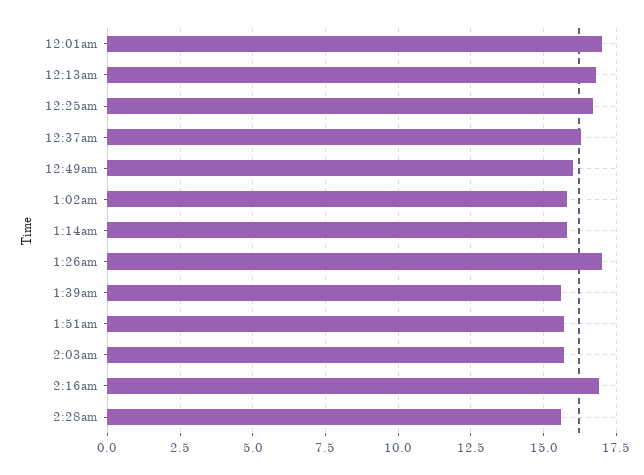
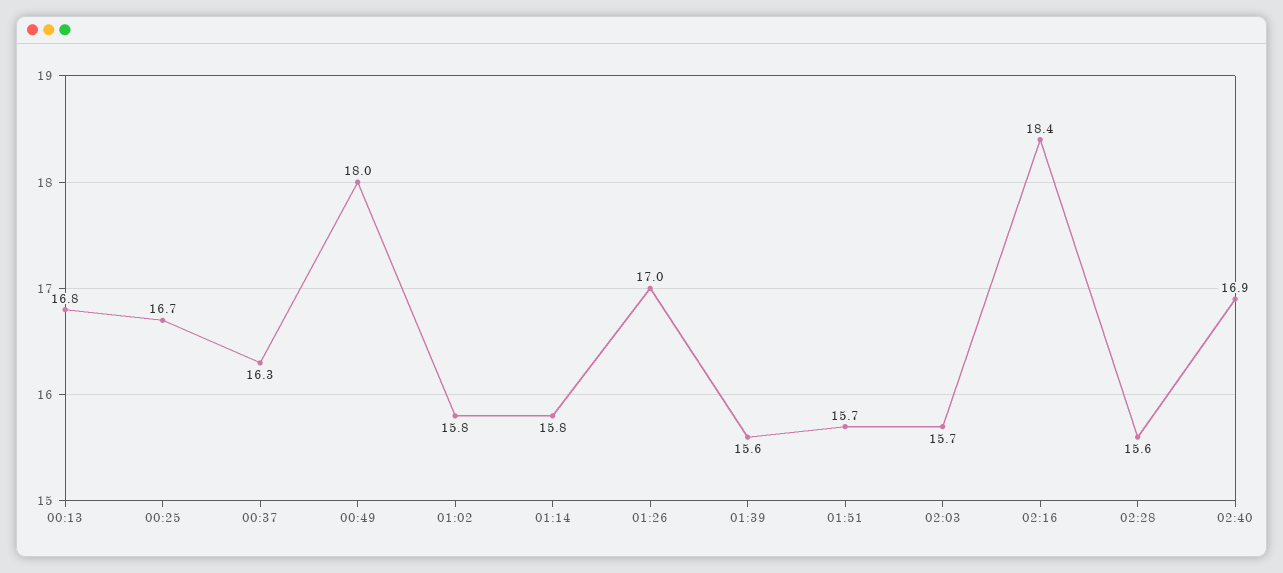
12:01am: 17 -> none
12:49am: 16 -> 18
2:16am: 17 -> 18.4
02:40: none -> 16.9

